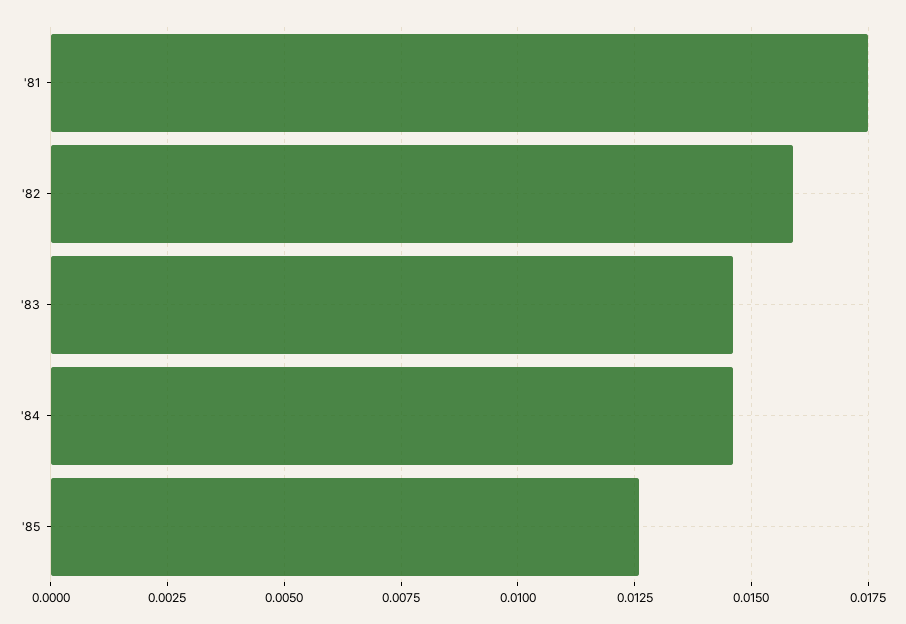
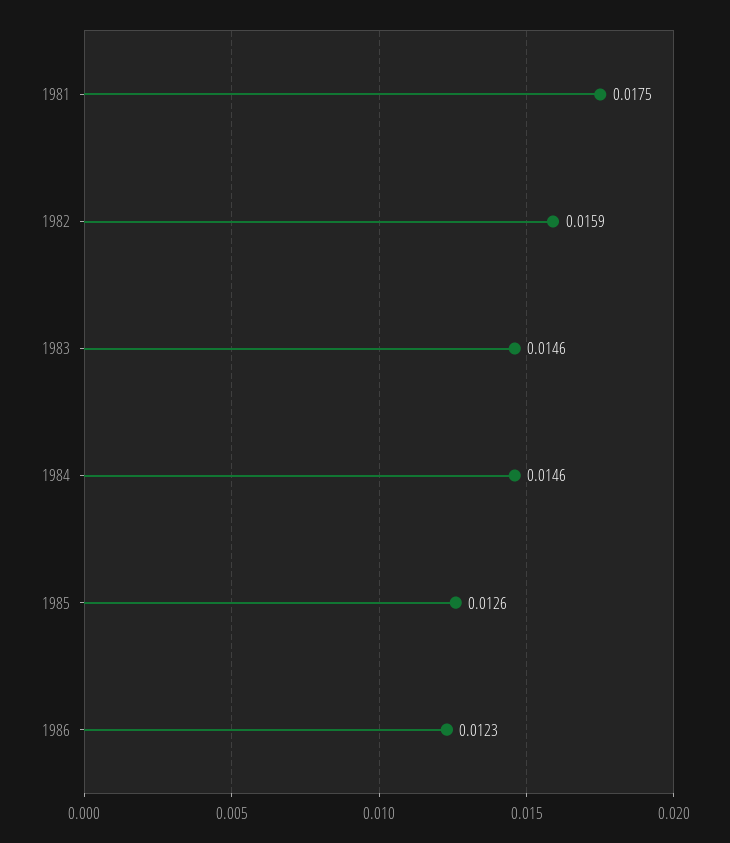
1986: none -> 0.0123

